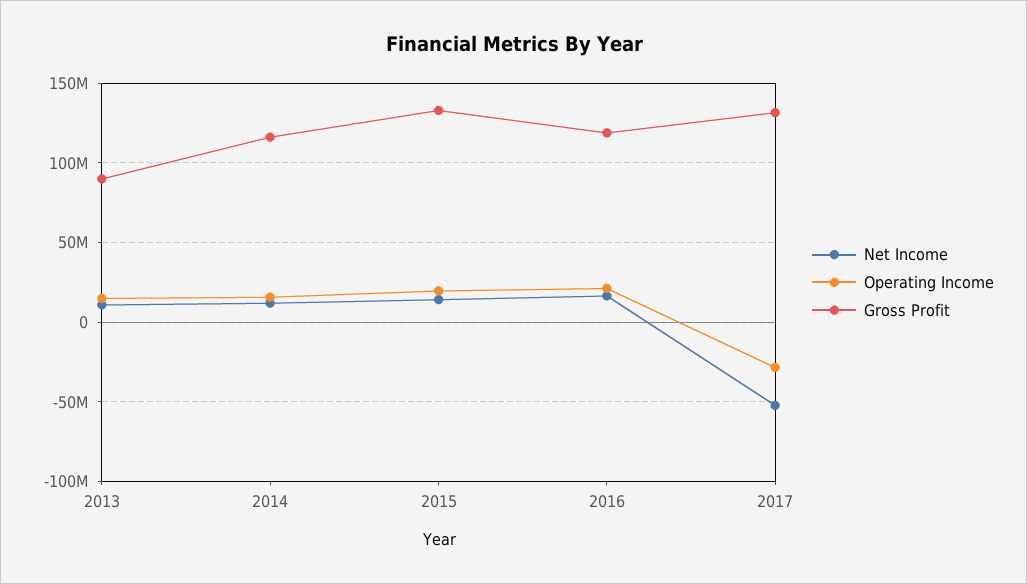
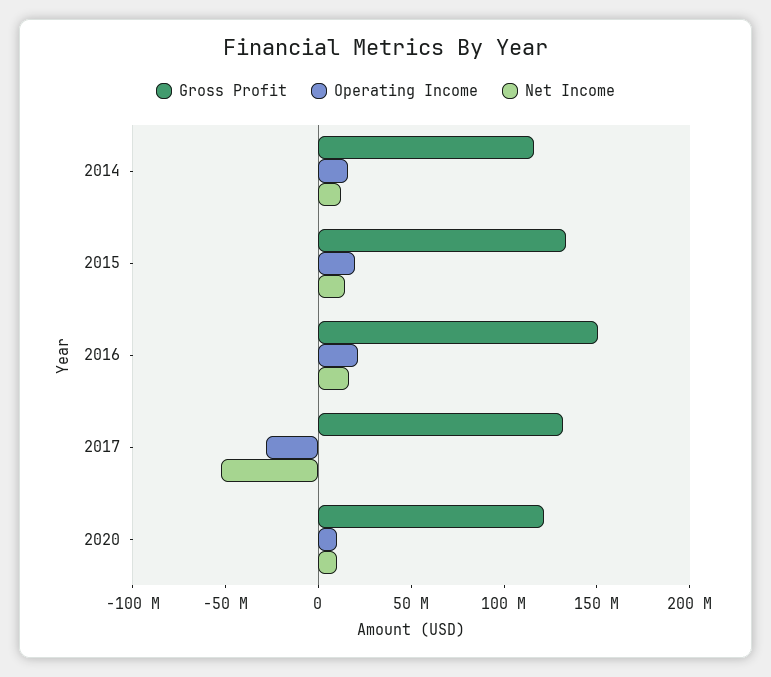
Net Income, 2013: 10000000 -> none
Operating Income, 2013: 15000000 -> none
Gross Profit, 2013: 90000000 -> none
Gross Profit, 2016: 120000000 -> 150000000
Gross Profit, 2020: none -> 120000000
Operating Income, 2020: none -> 10000000
Net Income, 2020: none -> 10000000

